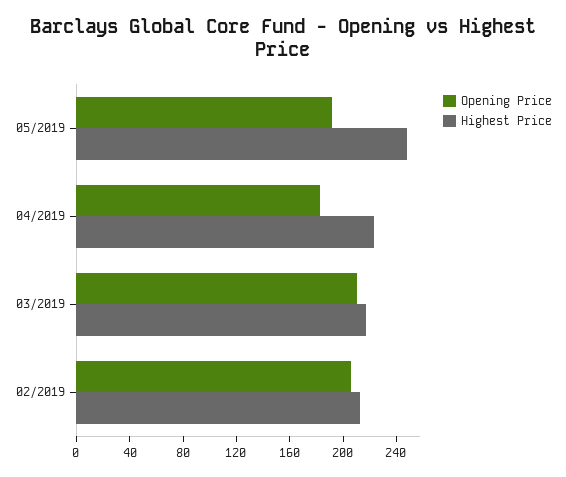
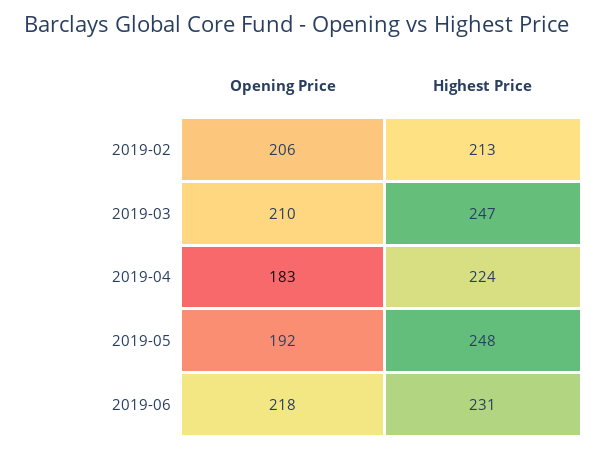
Highest Price, 03/2019: 220 -> 247
Opening Price, 2019-06: none -> 218
Highest Price, 2019-06: none -> 231

